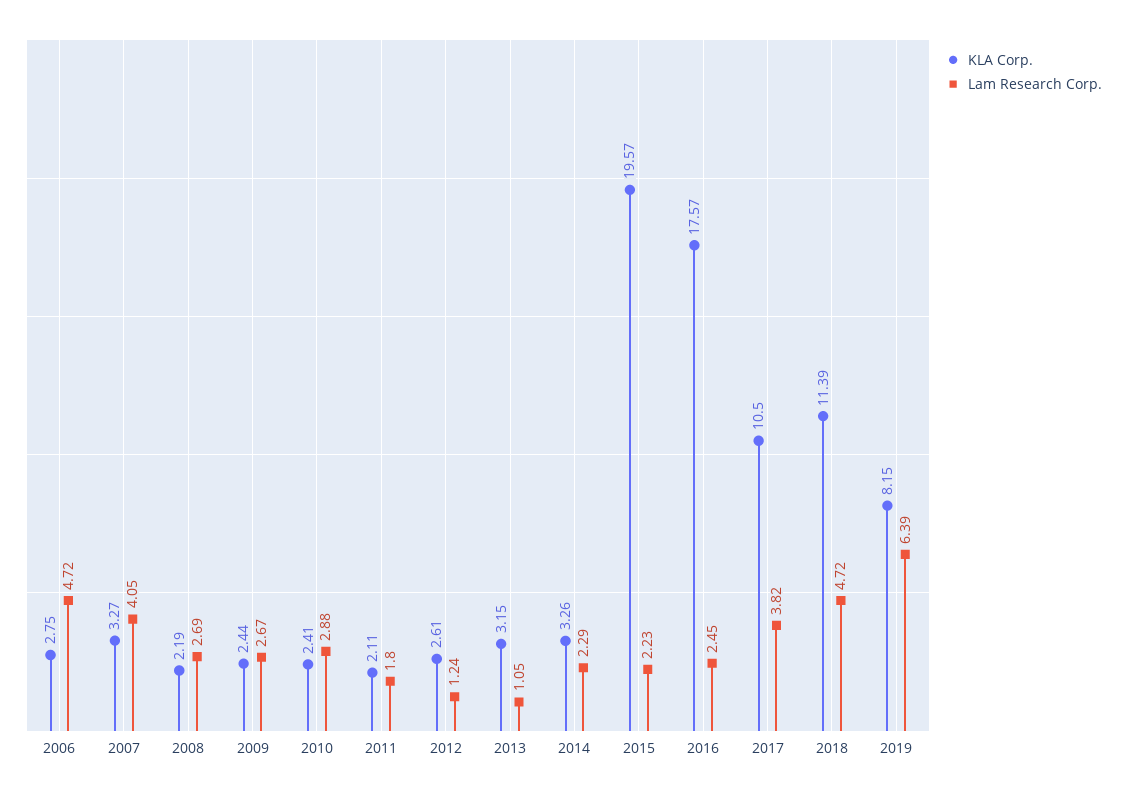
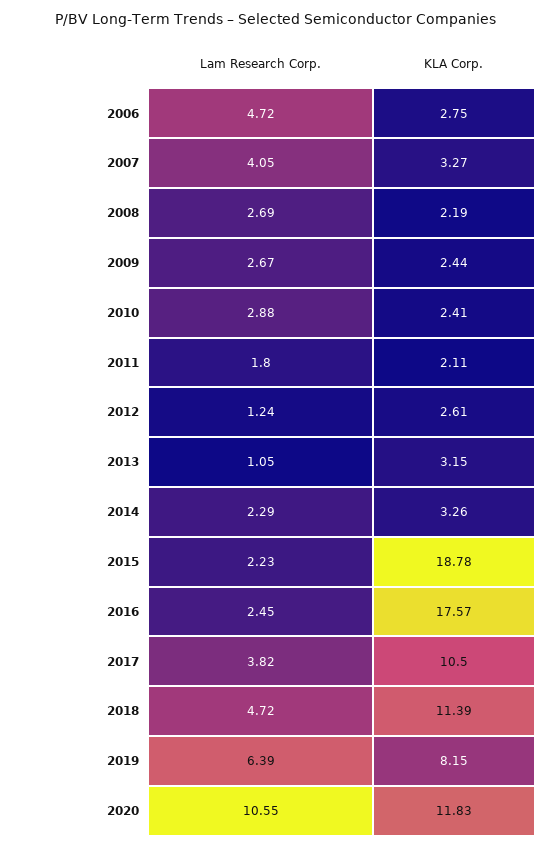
KLA Corp., 2015: 19.57 -> 18.78
Lam Research Corp., 2020: none -> 10.55
KLA Corp., 2020: none -> 11.83

